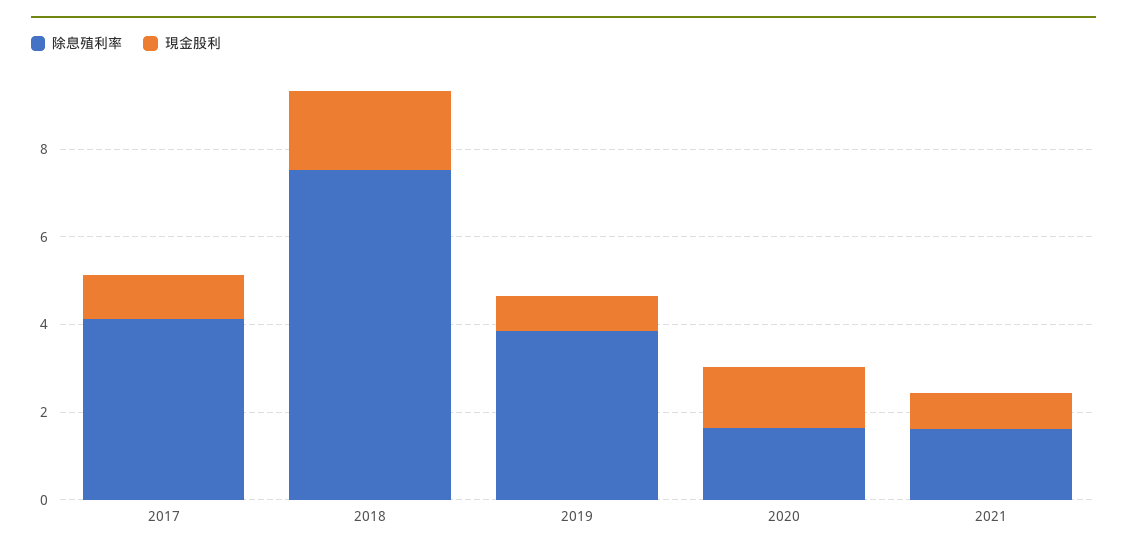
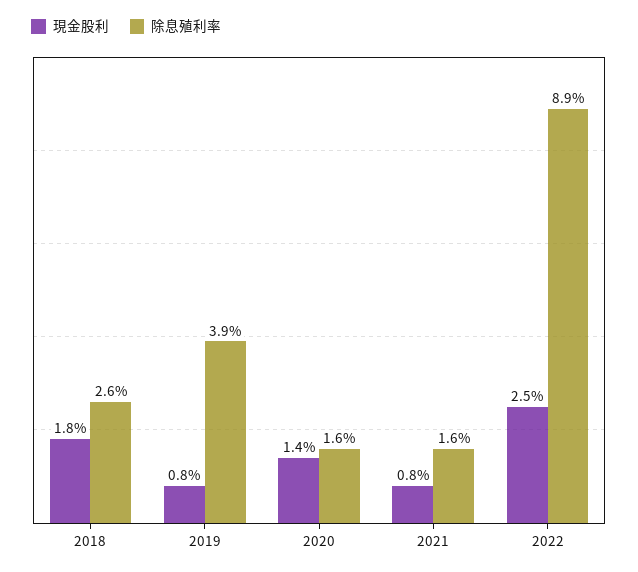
除息殖利率, 2017: 4 -> none
現金股利, 2017: 1 -> none
除息殖利率, 2018: 7.5 -> 2.6
現金股利, 2022: none -> 2.5
除息殖利率, 2022: none -> 8.9

